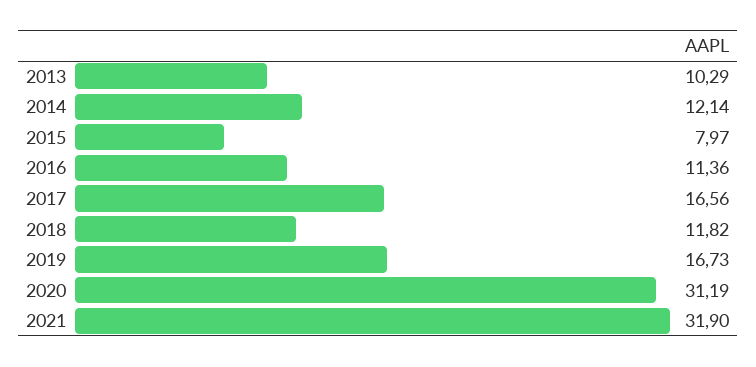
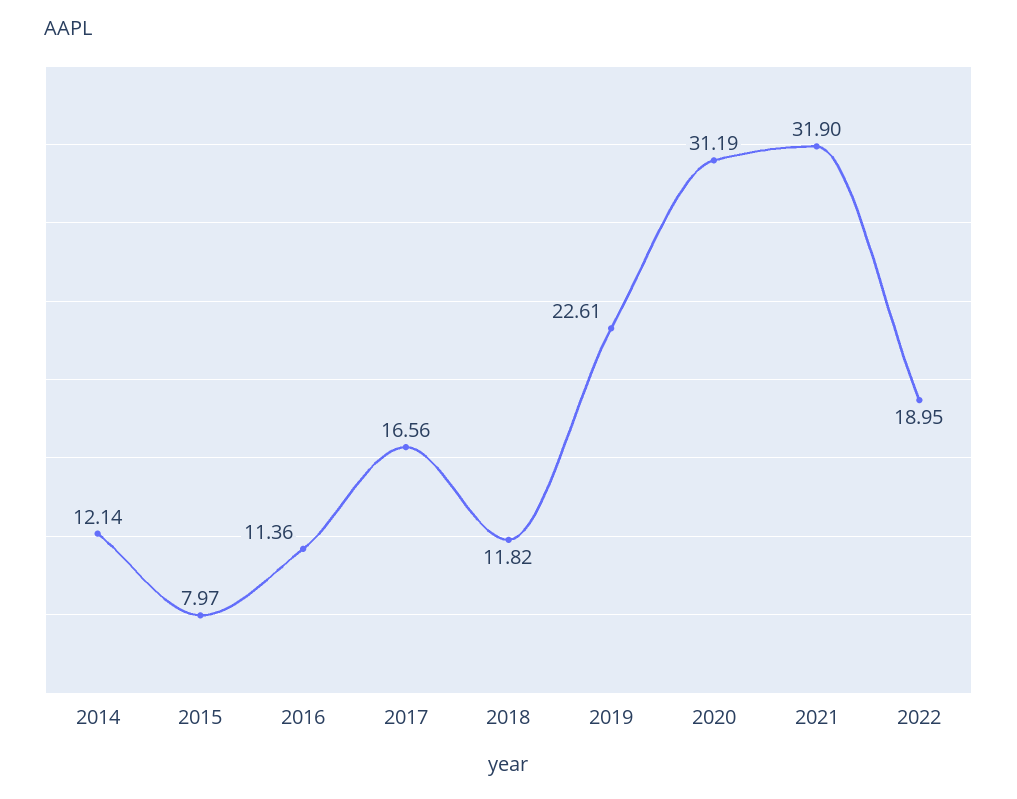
2013: 10.29 -> none
2019: 16.73 -> 22.61
2022: none -> 18.95

